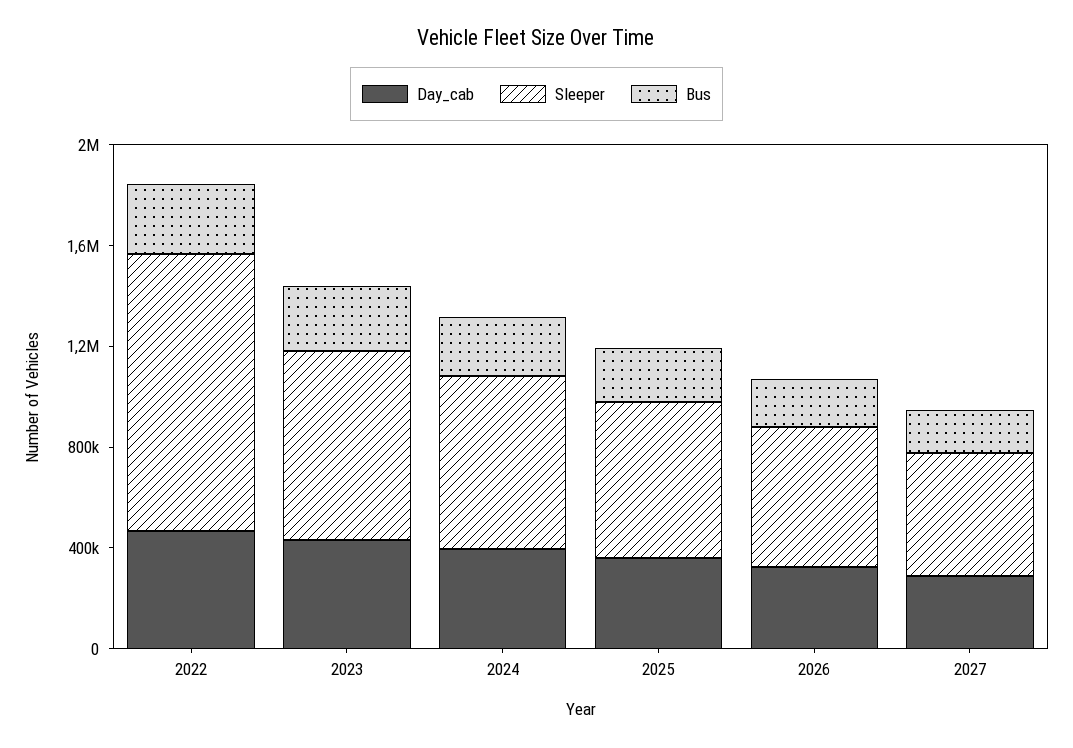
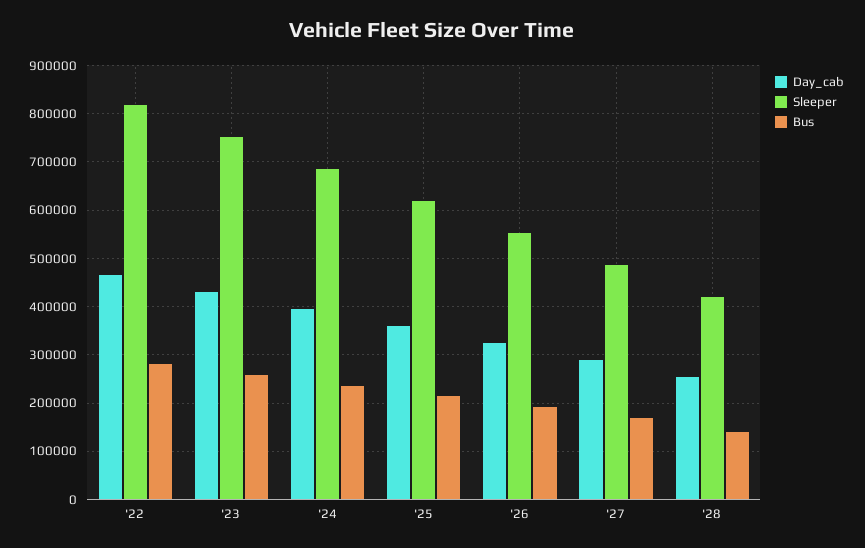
Sleeper, 2022: 1100000 -> 820000
Day_cab, '28: none -> 260000
Sleeper, '28: none -> 420000
Bus, '28: none -> 140000

